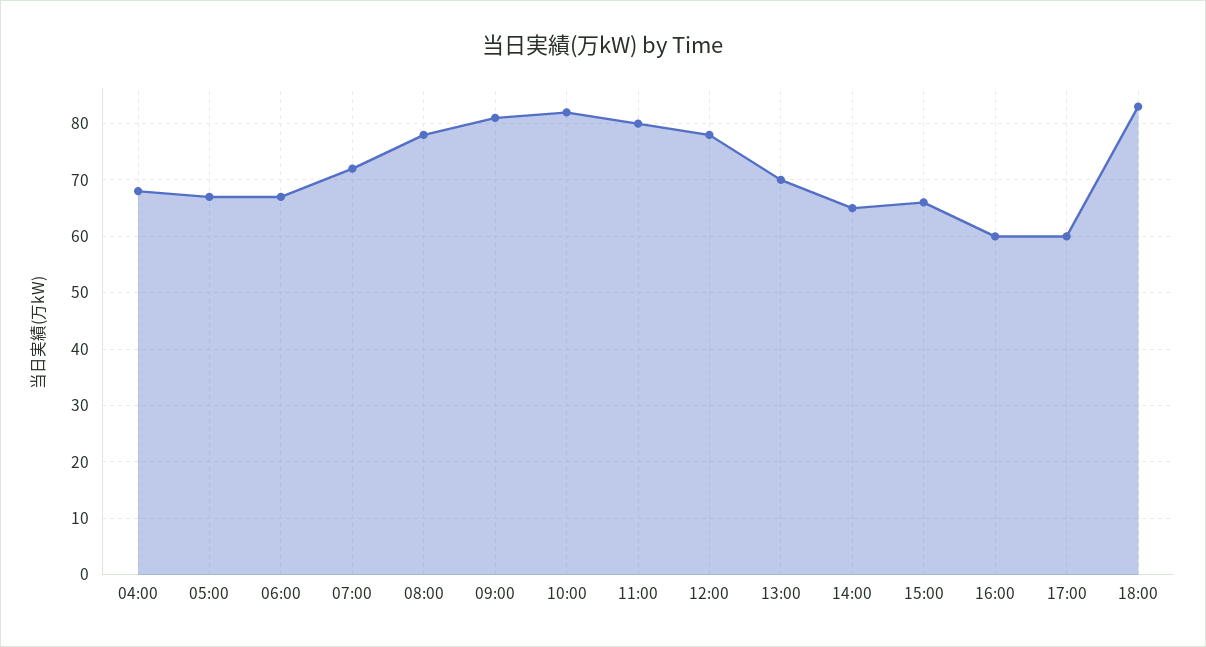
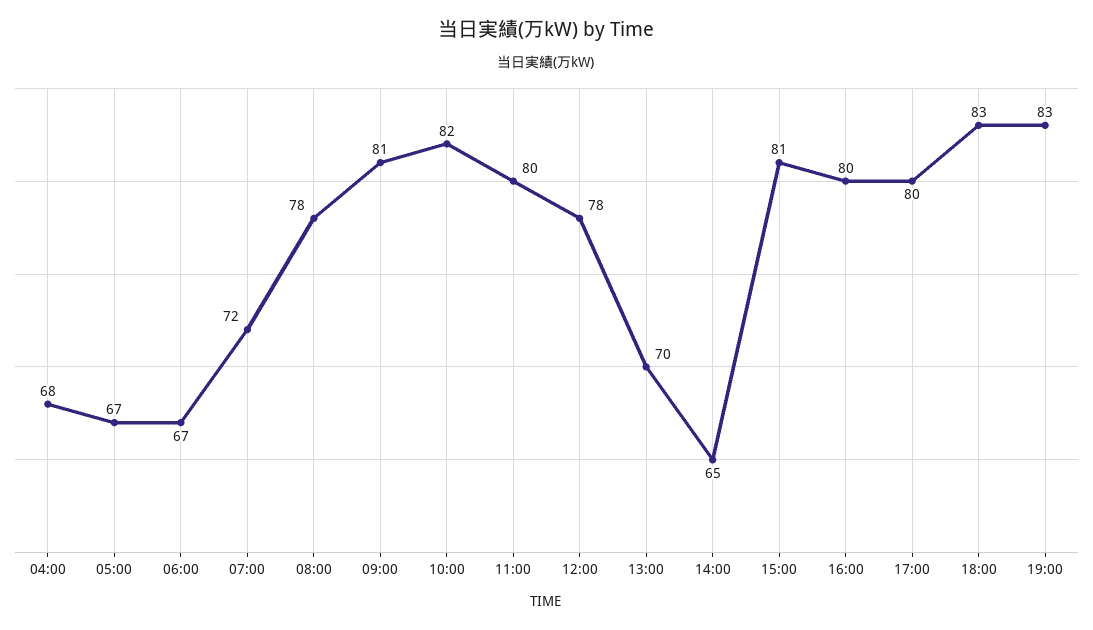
15:00: 65 -> 81
16:00: 60 -> 80
17:00: 60 -> 80
19:00: none -> 83

